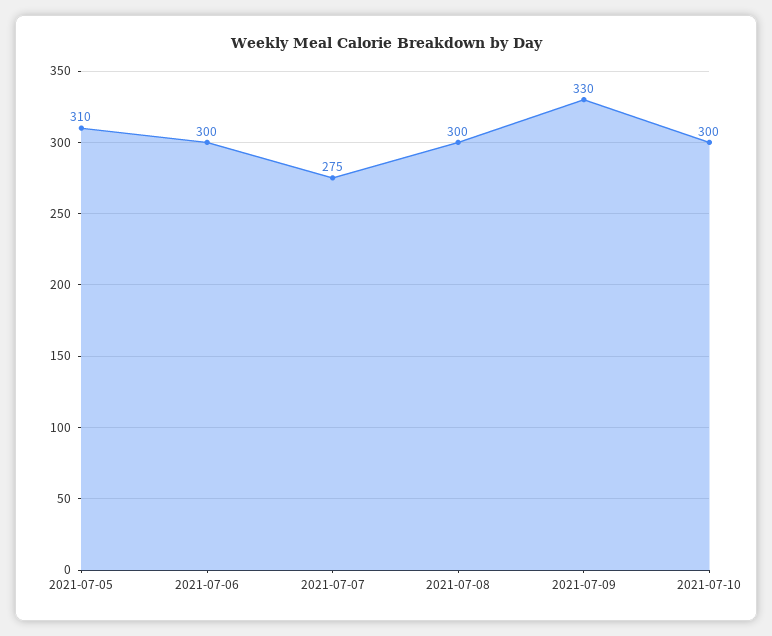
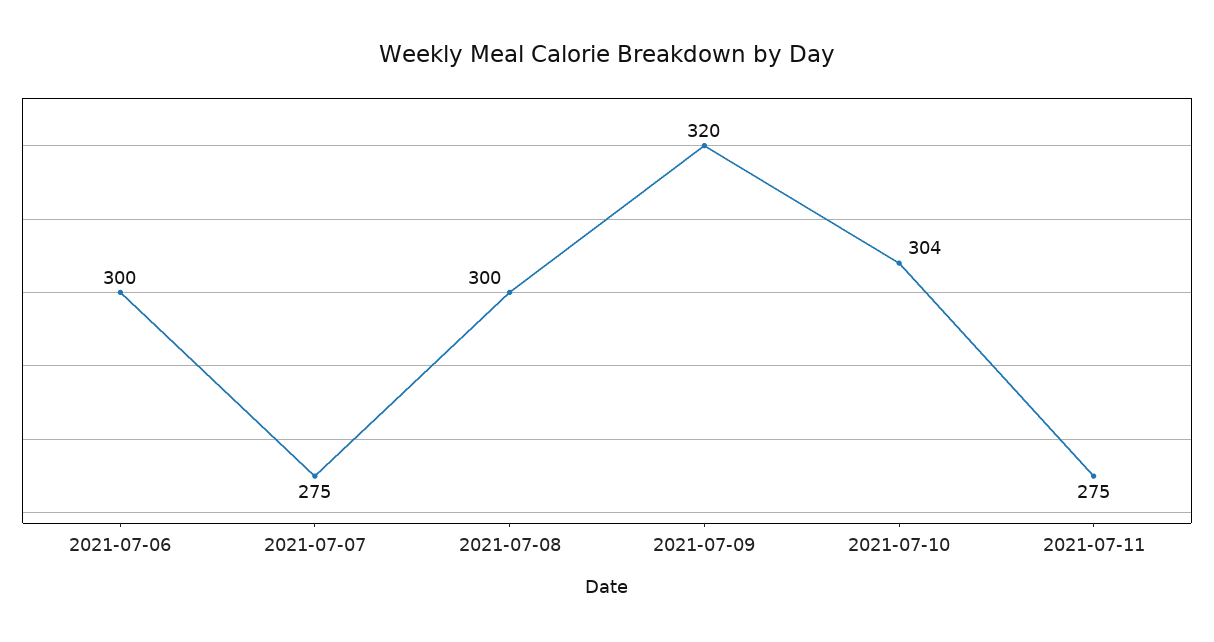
2021-07-05: 310 -> none
2021-07-09: 330 -> 320
2021-07-10: 300 -> 304
2021-07-11: none -> 275

